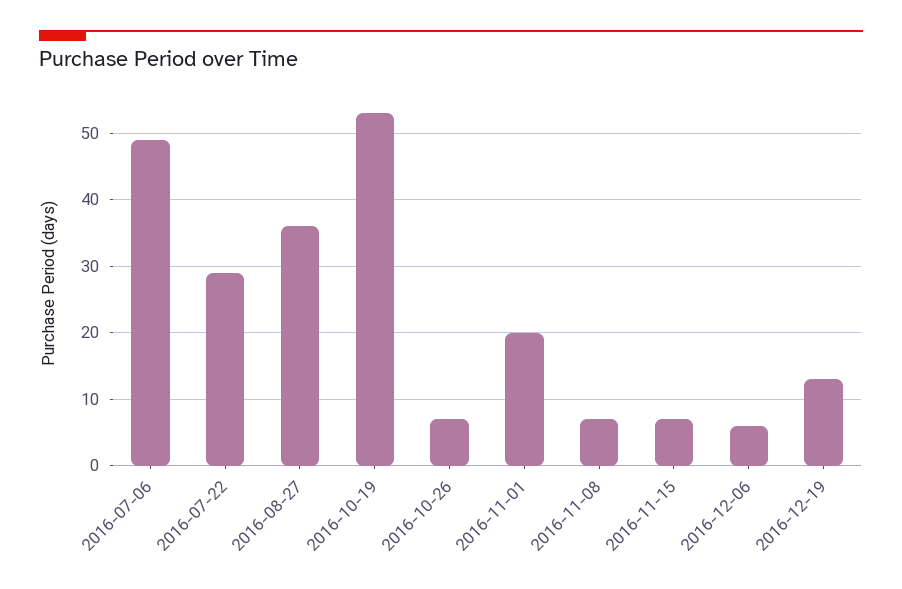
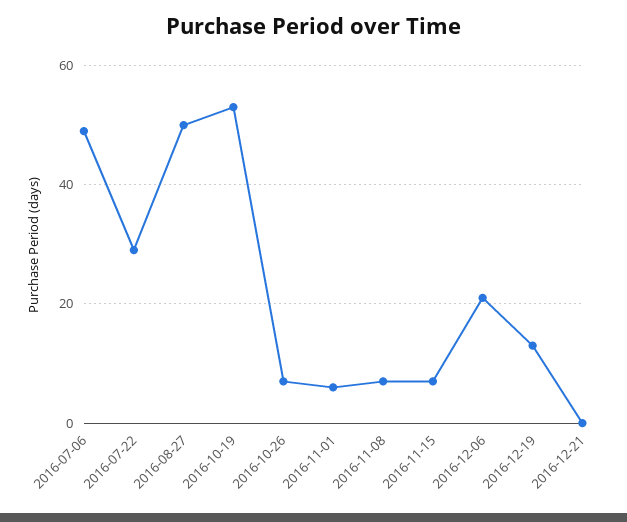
2016-08-27: 36 -> 50
2016-11-01: 20 -> 5
2016-12-06: 6 -> 20
2016-12-21: none -> 0

